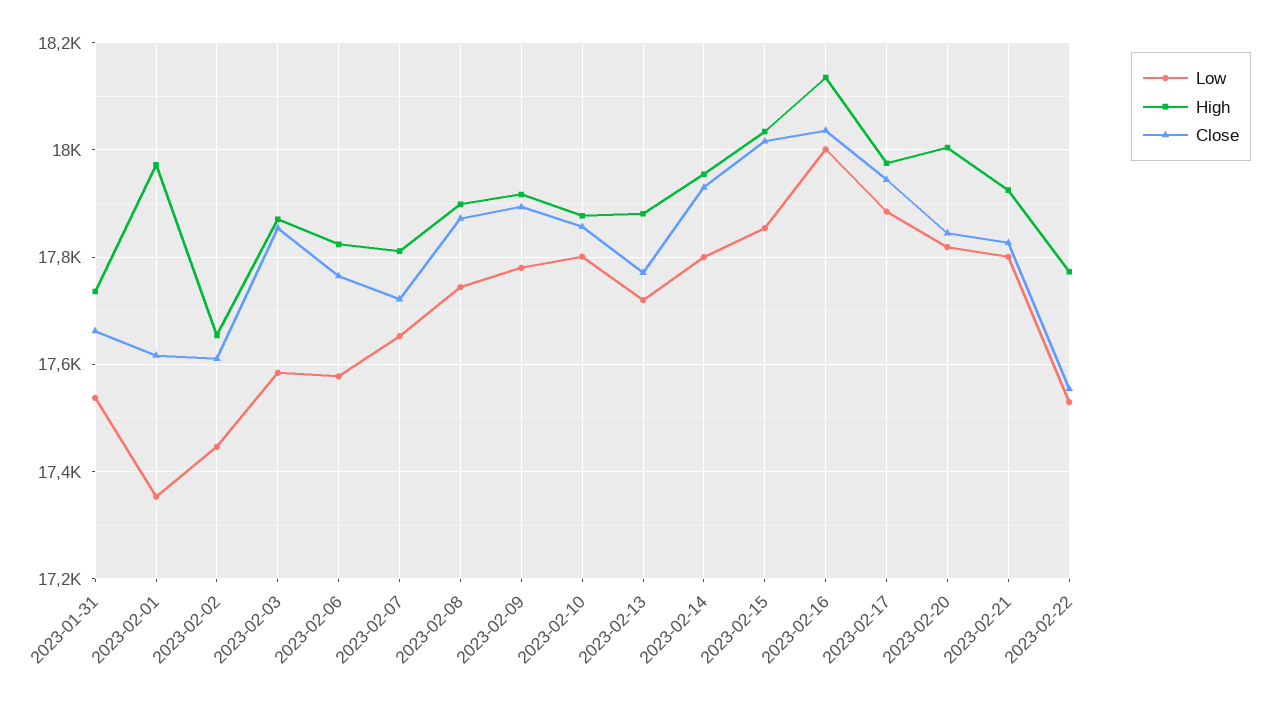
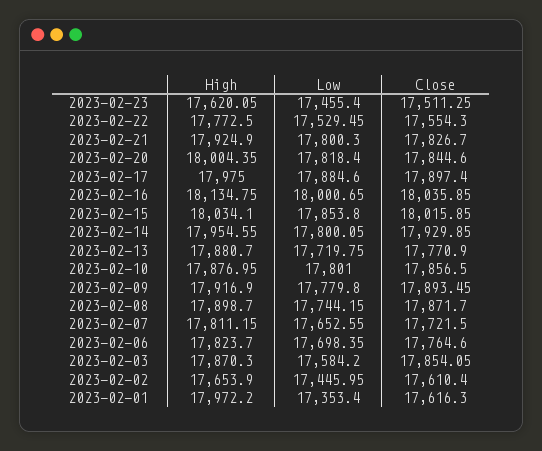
Low, 2023-01-31: 17540 -> none
High, 2023-01-31: 17740 -> none
Close, 2023-01-31: 17660 -> none
Low, 2023-02-06: 17580 -> 17698.35
Close, 2023-02-17: 17940 -> 17897.4
High, 2023-02-23: none -> 17620.05
Low, 2023-02-23: none -> 17455.4
Close, 2023-02-23: none -> 17511.25

